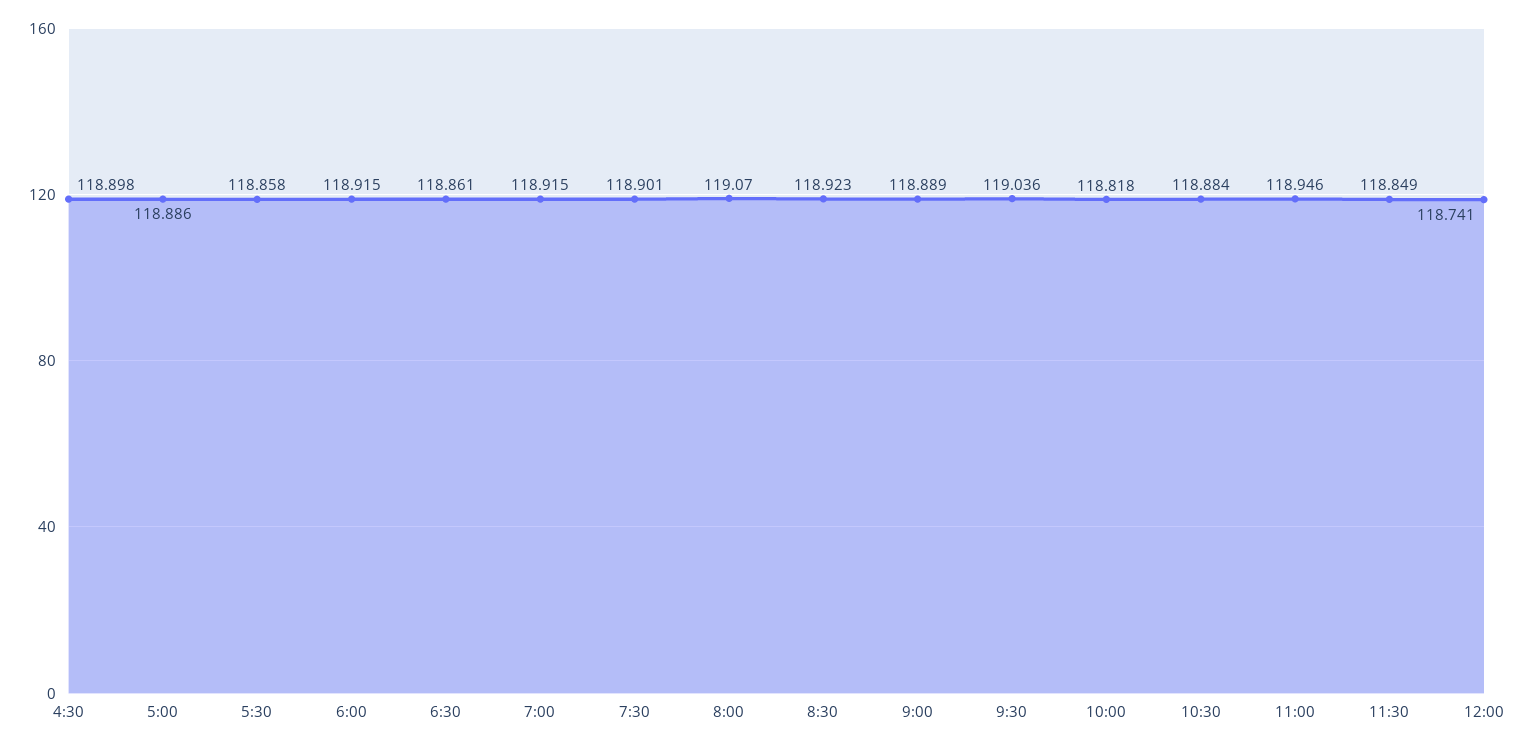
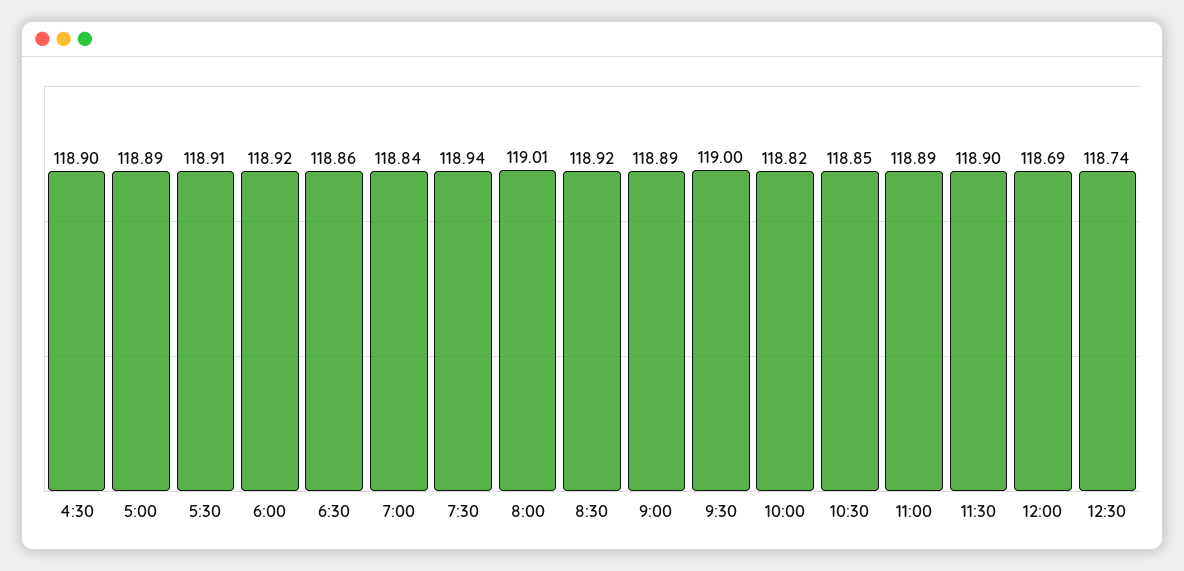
5:30: 118.858 -> 118.91
7:00: 118.915 -> 118.84
7:30: 118.901 -> 118.94
8:00: 119.07 -> 119.01
9:30: 119.036 -> 119
10:30: 118.884 -> 118.85
11:00: 118.946 -> 118.89
11:30: 118.849 -> 118.9
12:00: 118.741 -> 118.69
12:30: none -> 118.74

